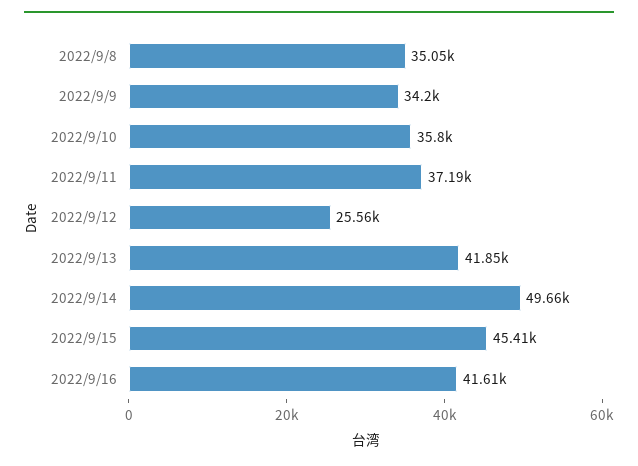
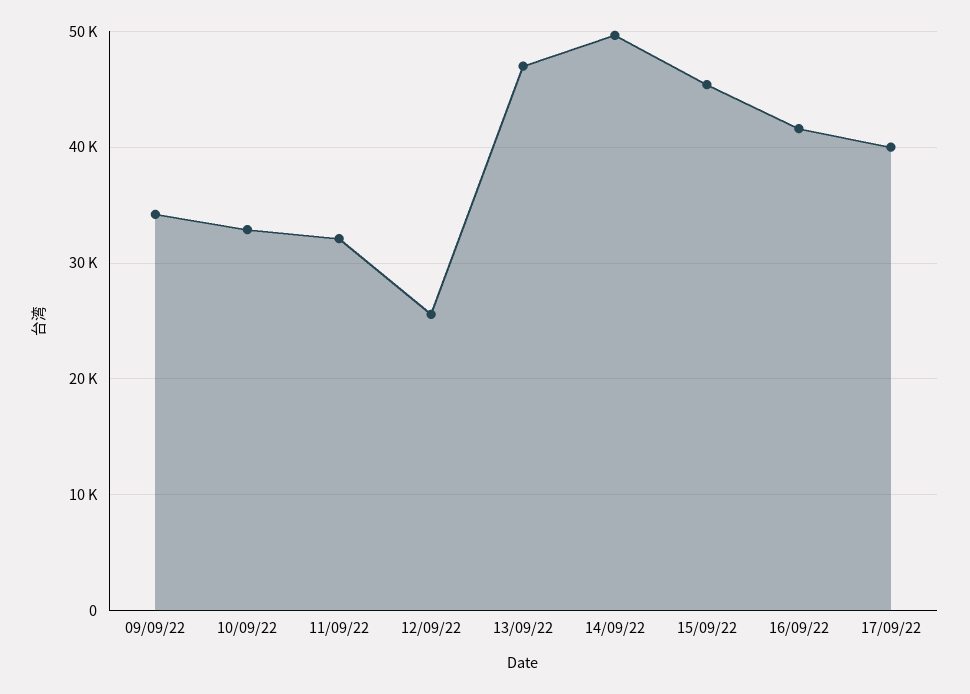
2022/9/8: 35050 -> none
2022/9/10: 35800 -> 33000
2022/9/11: 37190 -> 32000
2022/9/13: 41850 -> 47000
17/09/22: none -> 40000

